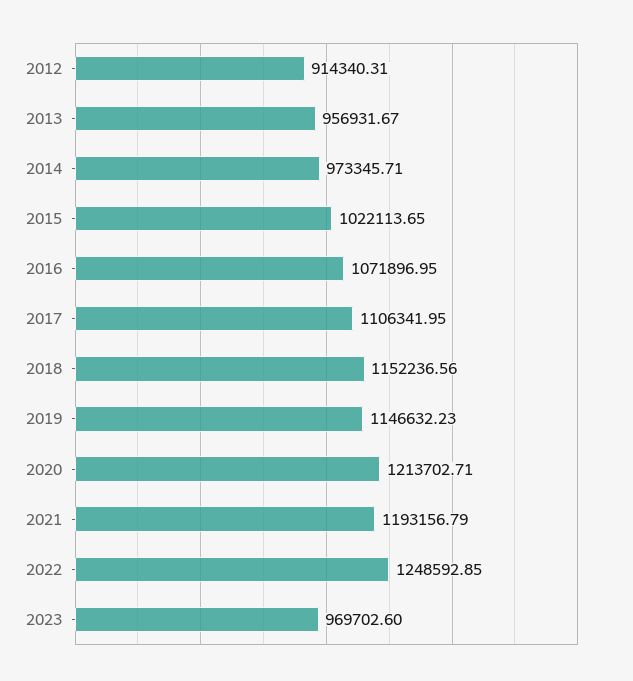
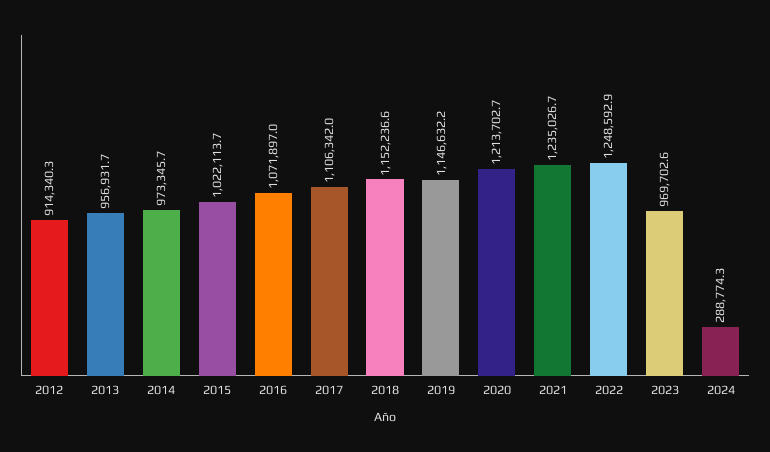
2021: 1193156.79 -> 1235026.7
2024: none -> 288774.3

